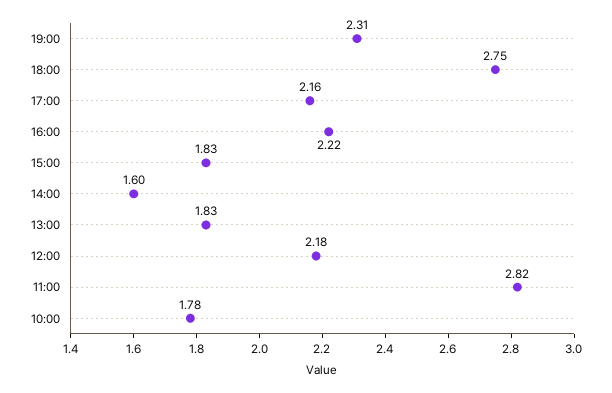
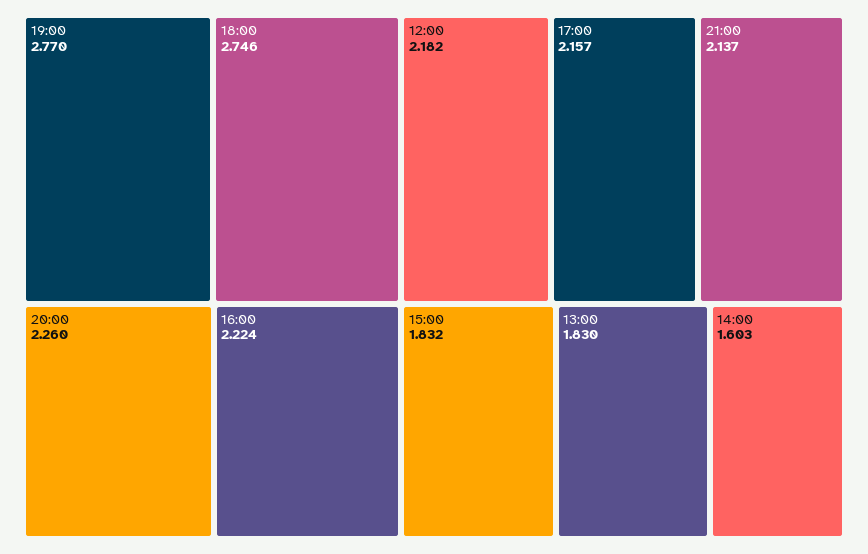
19:00: 2.31 -> 2.77
11:00: 2.82 -> none
10:00: 1.78 -> none
20:00: none -> 2.26
21:00: none -> 2.137

